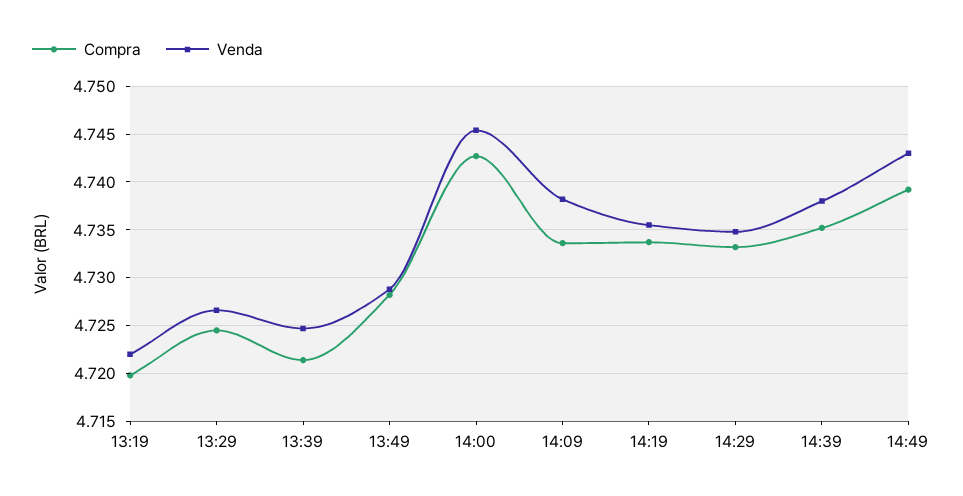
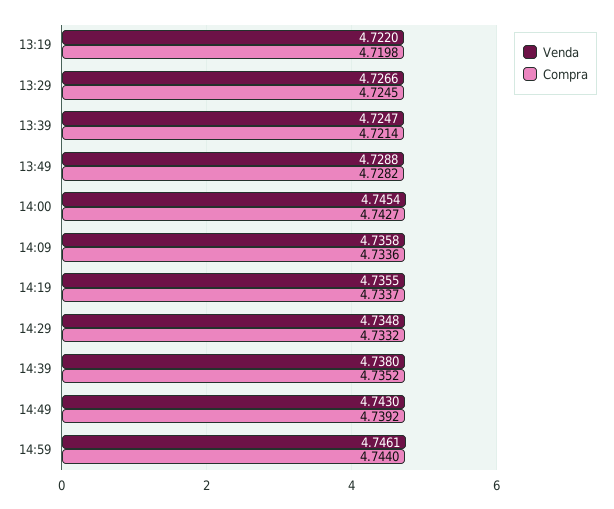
Venda, 14:09: 4.738 -> 4.7358
Venda, 14:59: none -> 4.7461
Compra, 14:59: none -> 4.744

